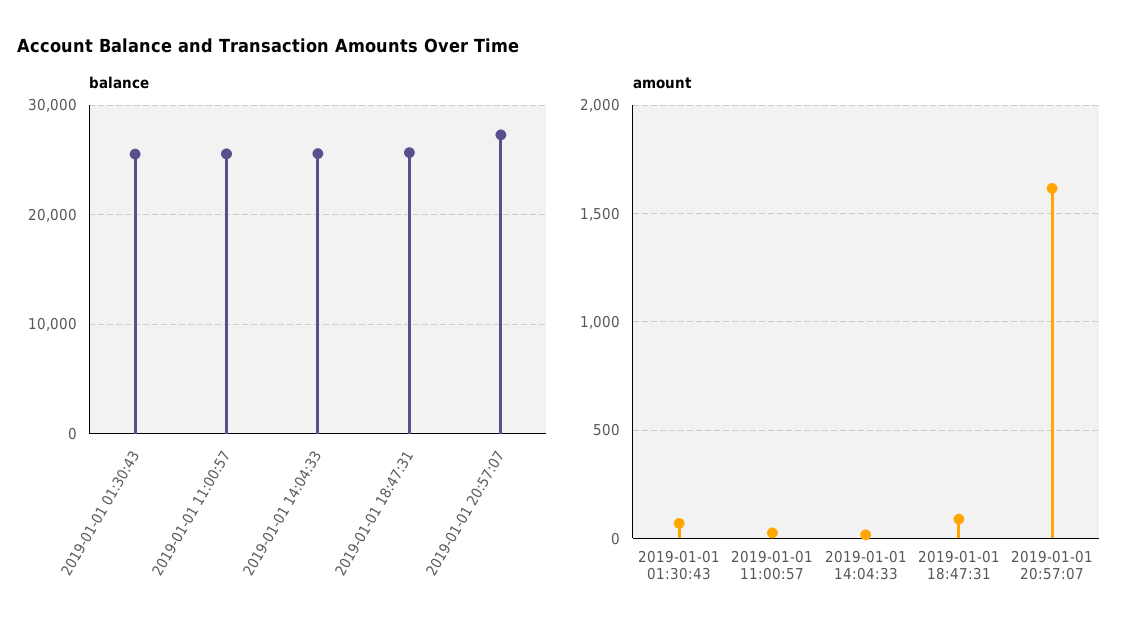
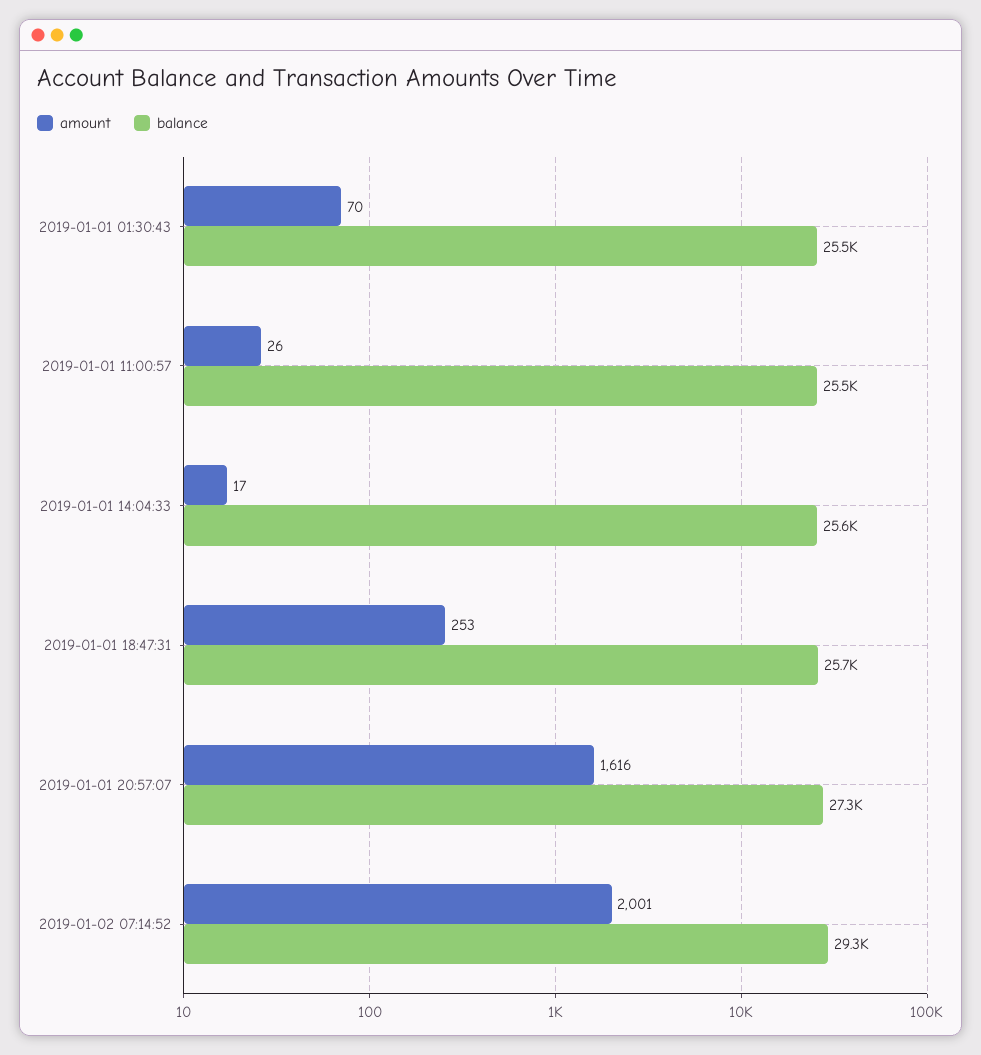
amount, 2019-01-01 18:47:31: 100 -> 253
amount, 2019-01-02 07:14:52: none -> 2001
balance, 2019-01-02 07:14:52: none -> 29300

